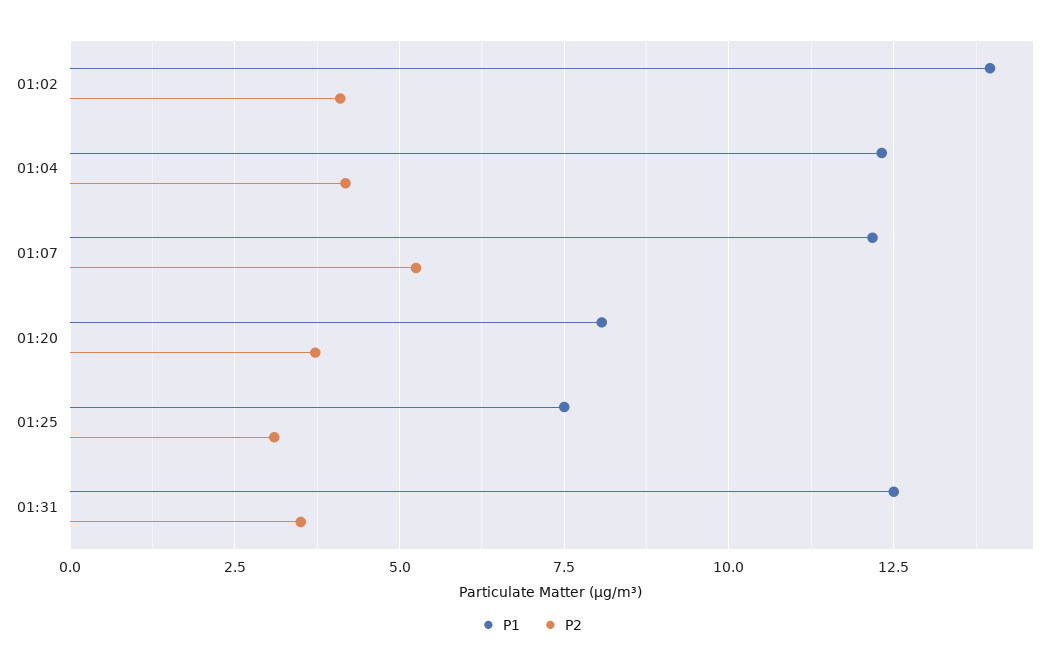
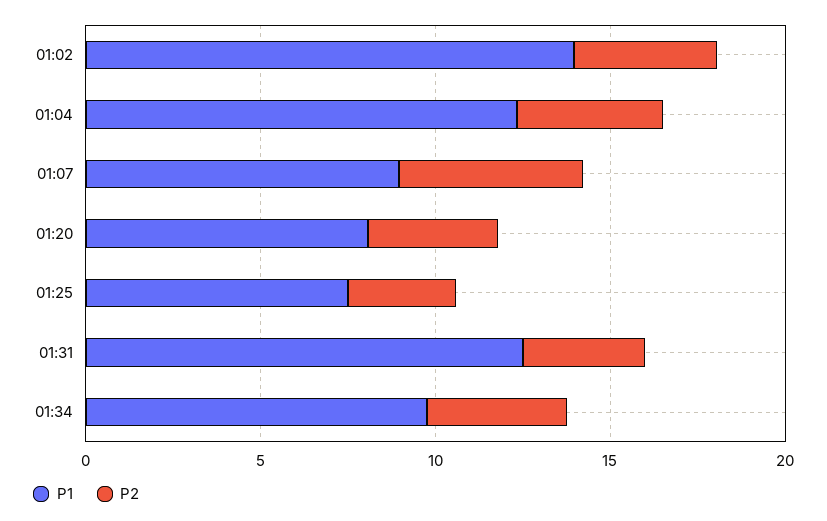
P1, 01:07: 12.25 -> 9
P1, 01:34: none -> 10
P2, 01:34: none -> 4

